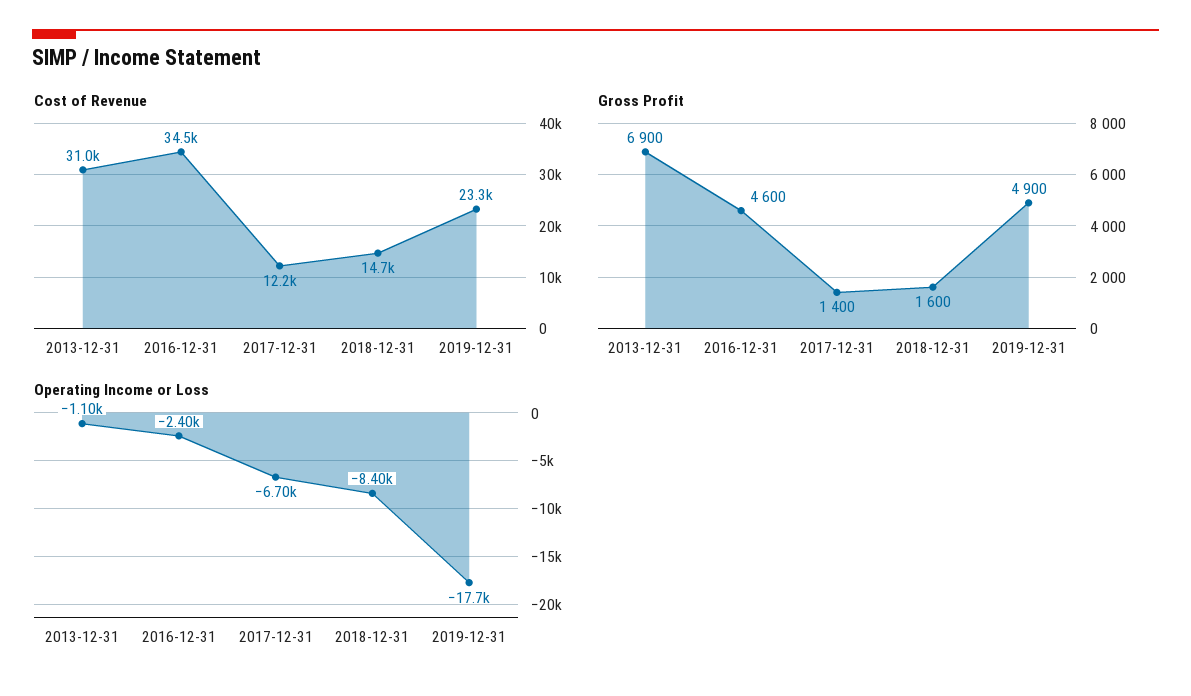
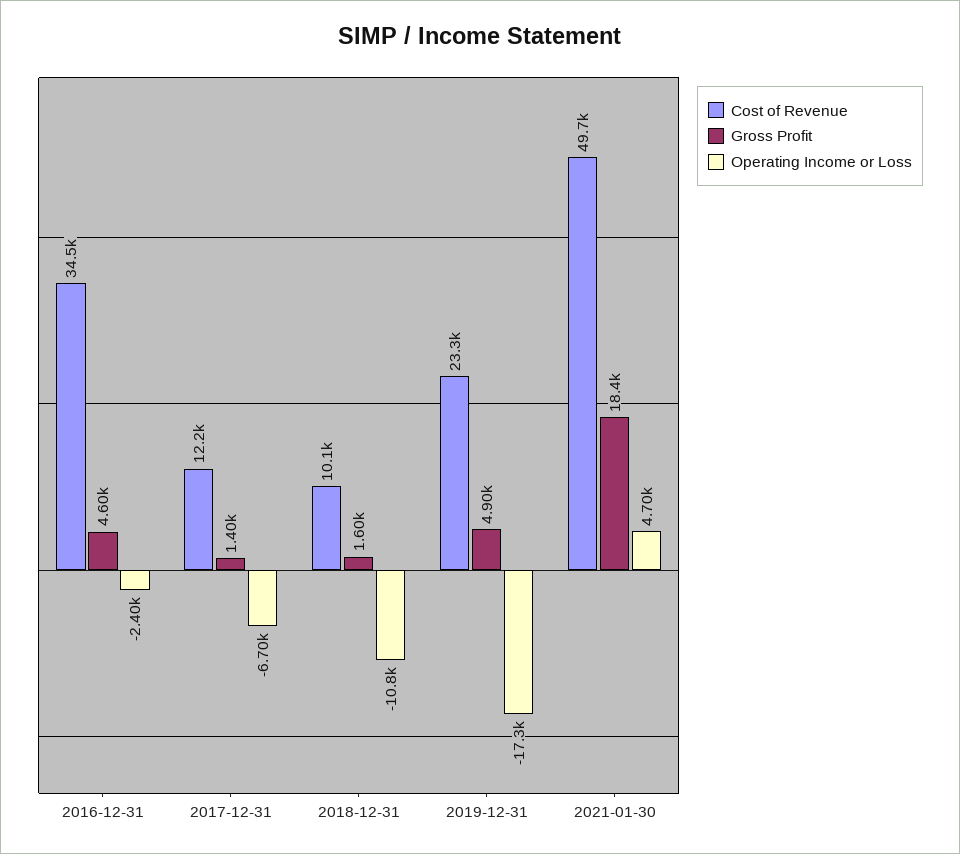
Cost of Revenue, 2013-12-31: 31000 -> none
Cost of Revenue, 2018-12-31: 14700 -> 10100
Gross Profit, 2013-12-31: 6900 -> none
Operating Income or Loss, 2013-12-31: -1100 -> none
Operating Income or Loss, 2018-12-31: -8400 -> -10800
Operating Income or Loss, 2019-12-31: -17700 -> -17300
Cost of Revenue, 2021-01-30: none -> 49700
Gross Profit, 2021-01-30: none -> 18400
Operating Income or Loss, 2021-01-30: none -> 4700

